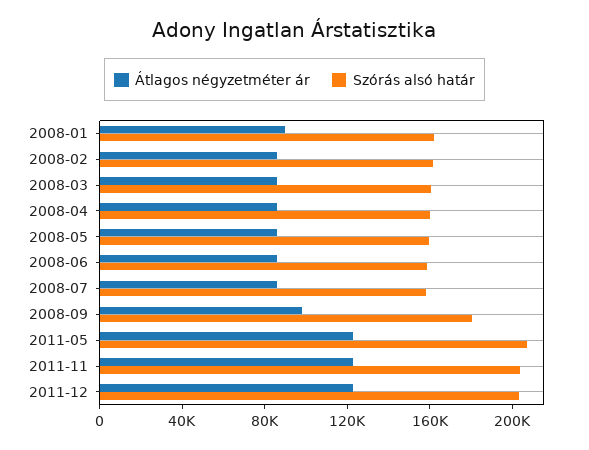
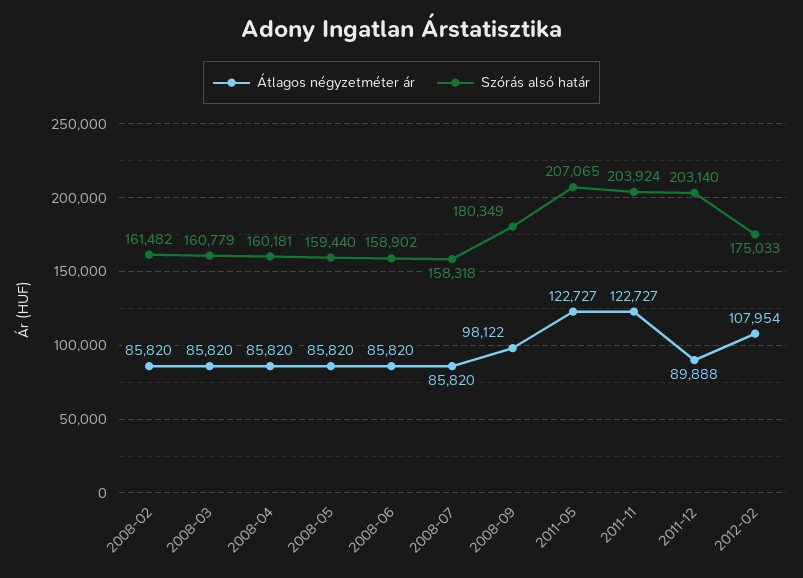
Átlagos négyzetméter ár, 2008-01: 90000 -> none
Szórás alsó határ, 2008-01: 160000 -> none
Átlagos négyzetméter ár, 2011-12: 120000 -> 89888
Átlagos négyzetméter ár, 2012-02: none -> 107954
Szórás alsó határ, 2012-02: none -> 175033

